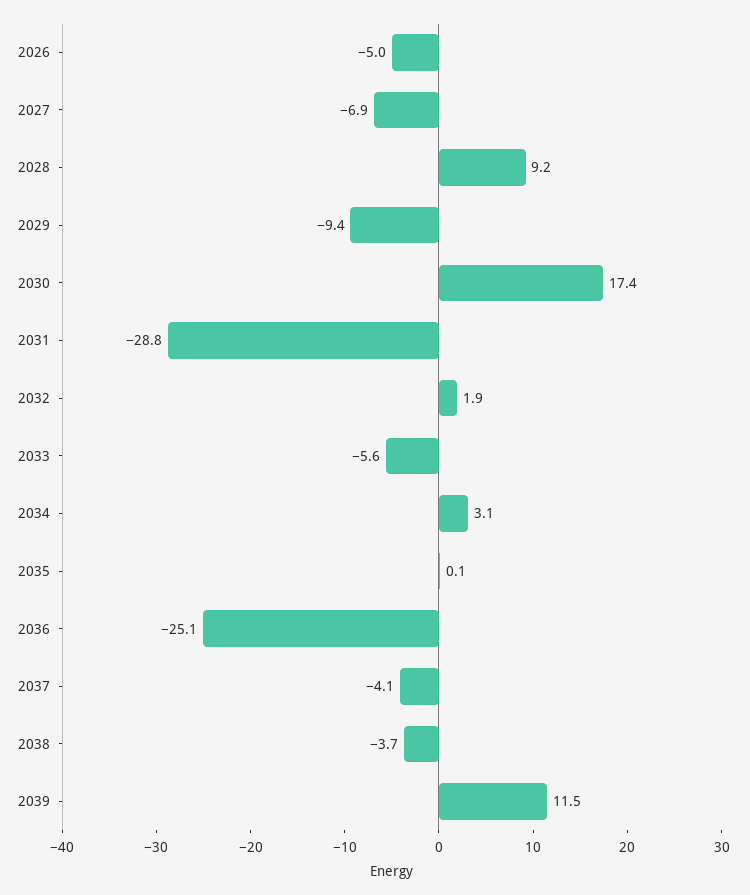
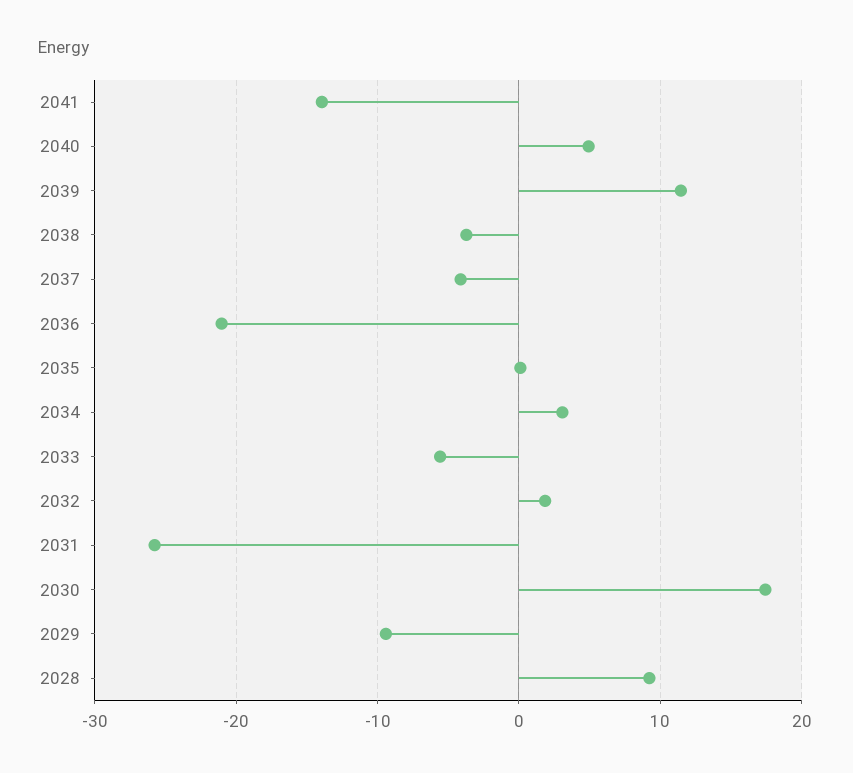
2026: -5 -> none
2027: -6.9 -> none
2031: -28.8 -> -26
2036: -25.1 -> -21
2041: none -> -14
2040: none -> 5

